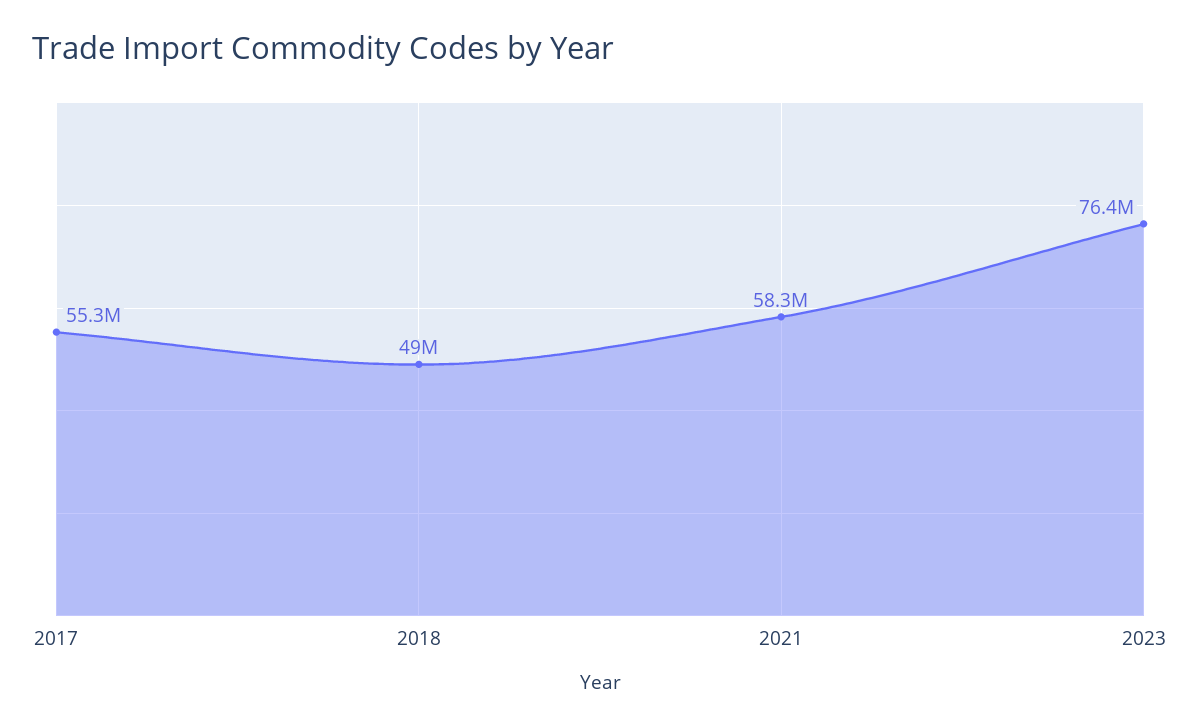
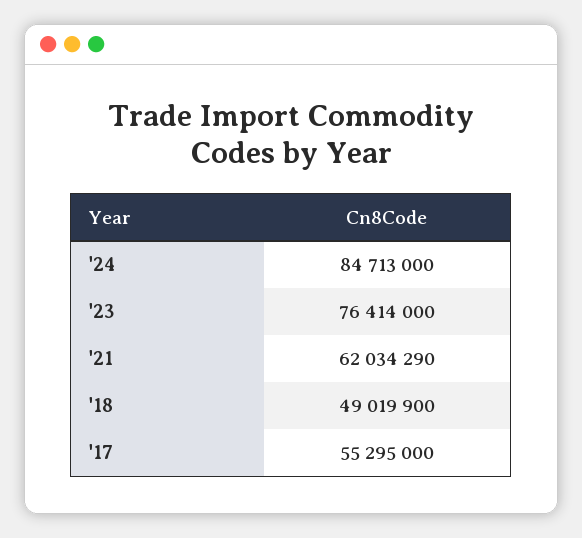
2021: 58300000 -> 62034290
'24: none -> 84713000

